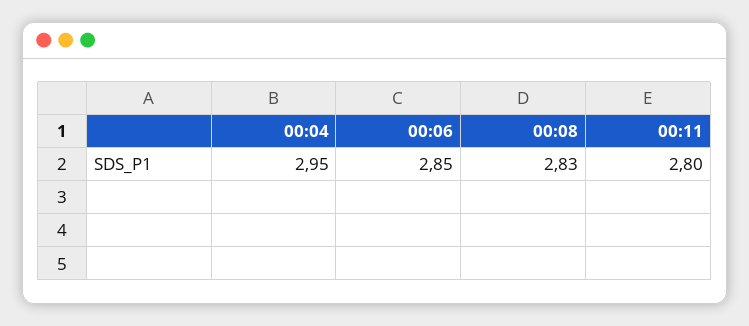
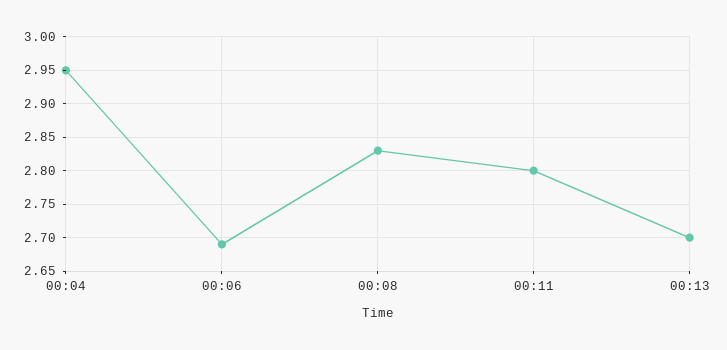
00:06: 2.85 -> 2.69
00:13: none -> 2.7

